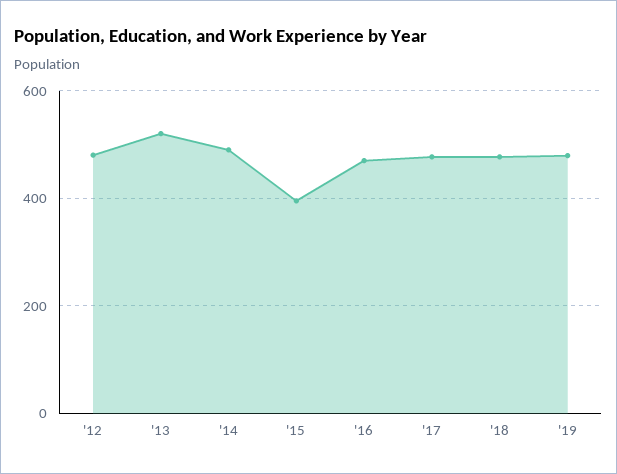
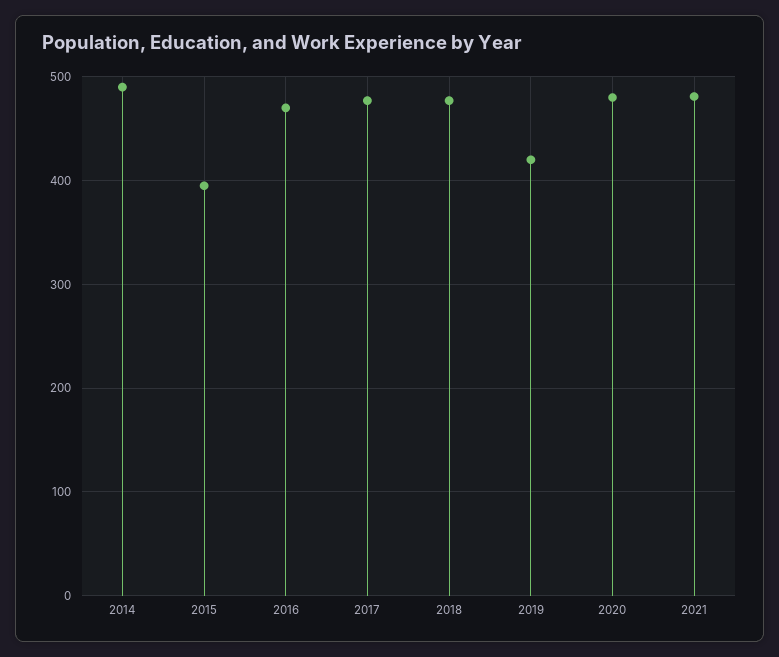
'12: 480 -> none
'13: 520 -> none
'19: 480 -> 420
2020: none -> 480
2021: none -> 480

